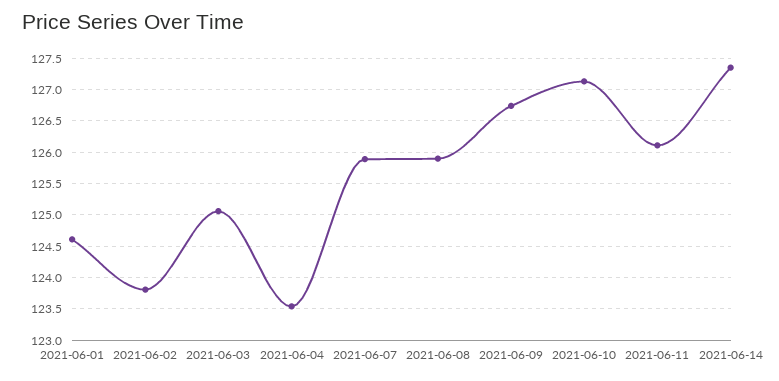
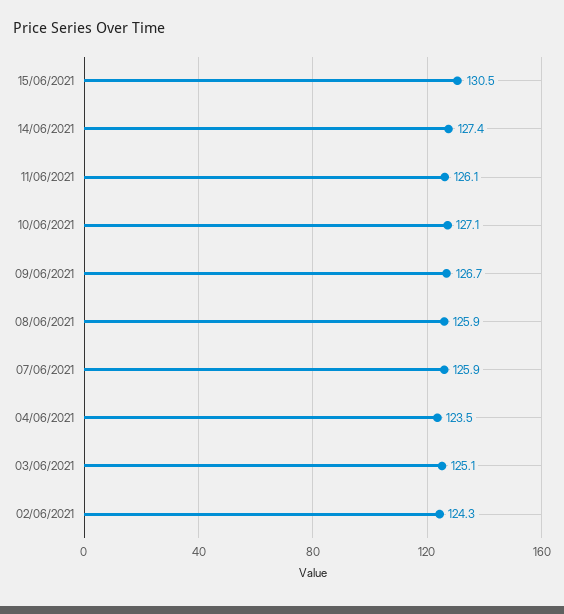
2021-06-01: 124.6 -> none
2021-06-02: 123.8 -> 124.3
15/06/2021: none -> 130.5

